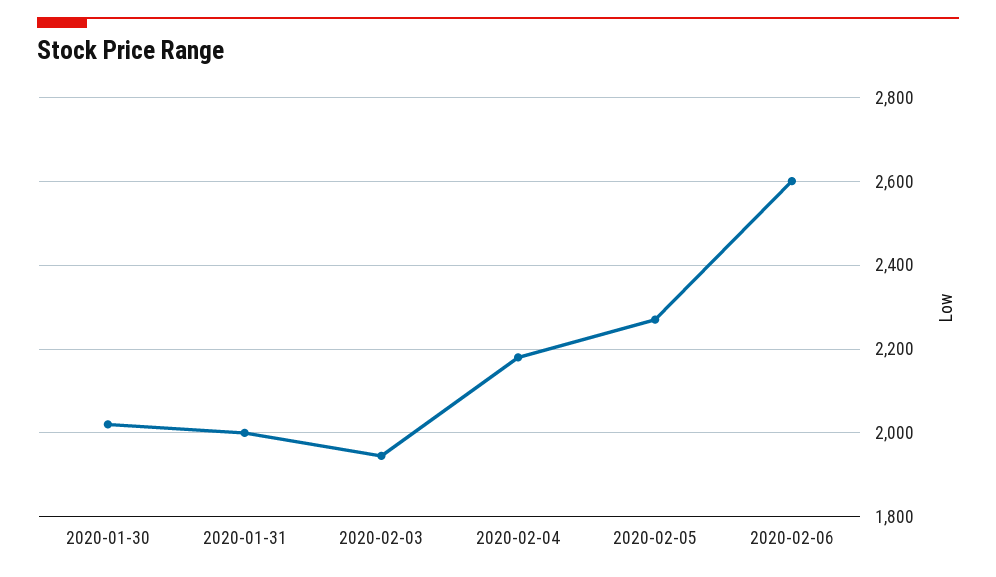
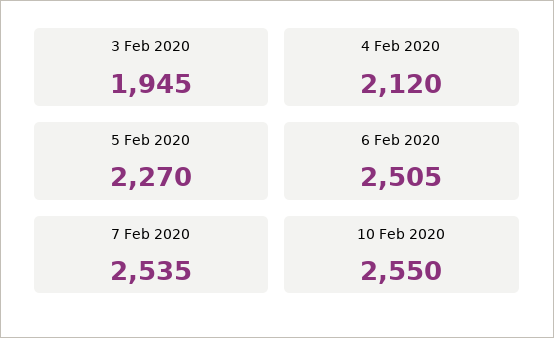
2020-01-30: 2020 -> none
2020-01-31: 2000 -> none
2020-02-04: 2180 -> 2120
2020-02-06: 2600 -> 2505
7 Feb 2020: none -> 2535
10 Feb 2020: none -> 2550

